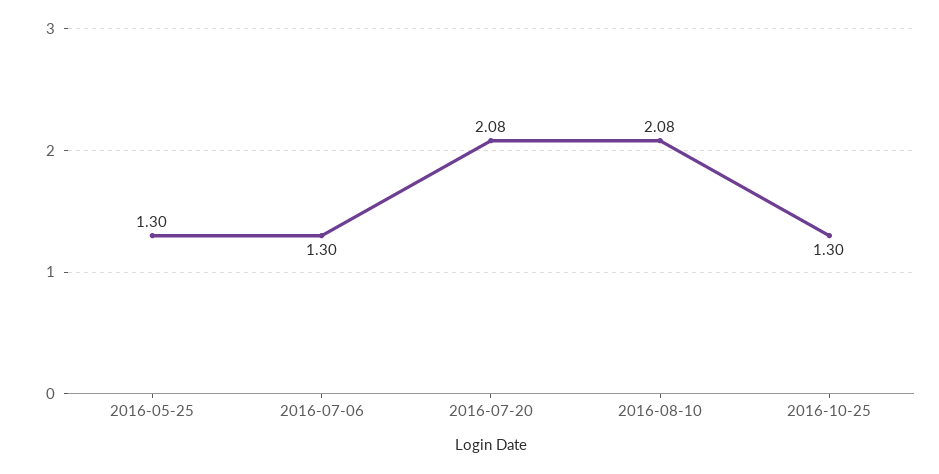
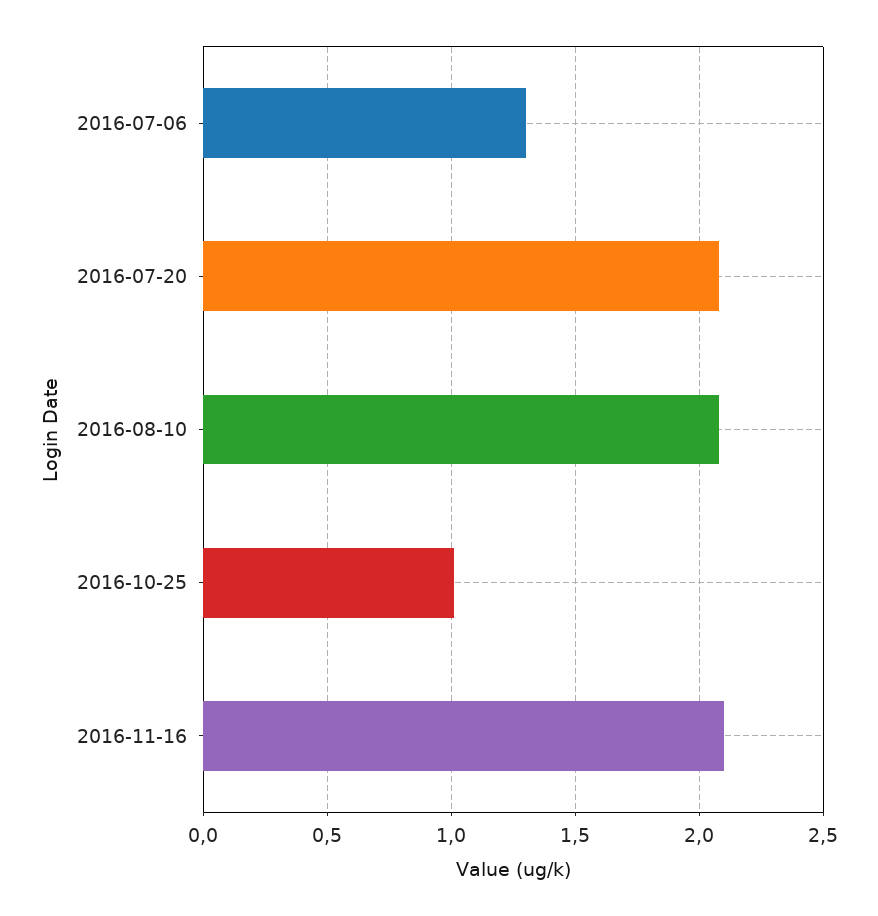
2016-05-25: 1.3 -> none
2016-10-25: 1.3 -> 1
2016-11-16: none -> 2.1

